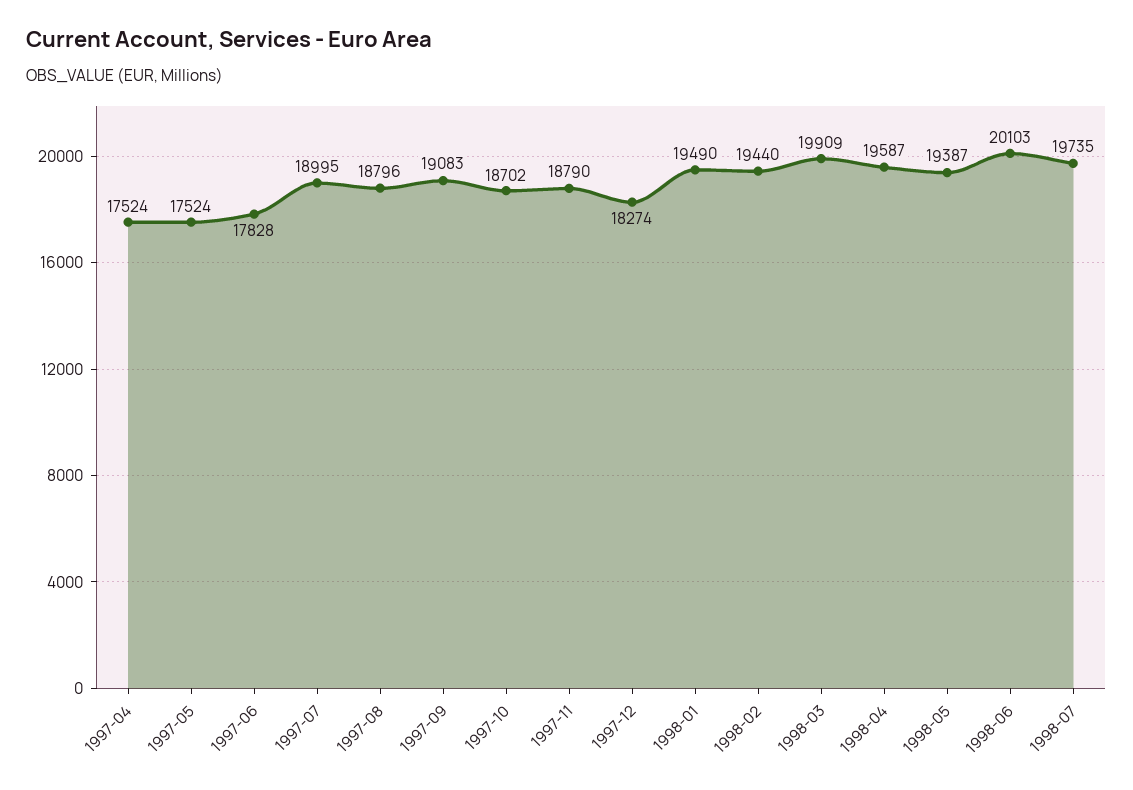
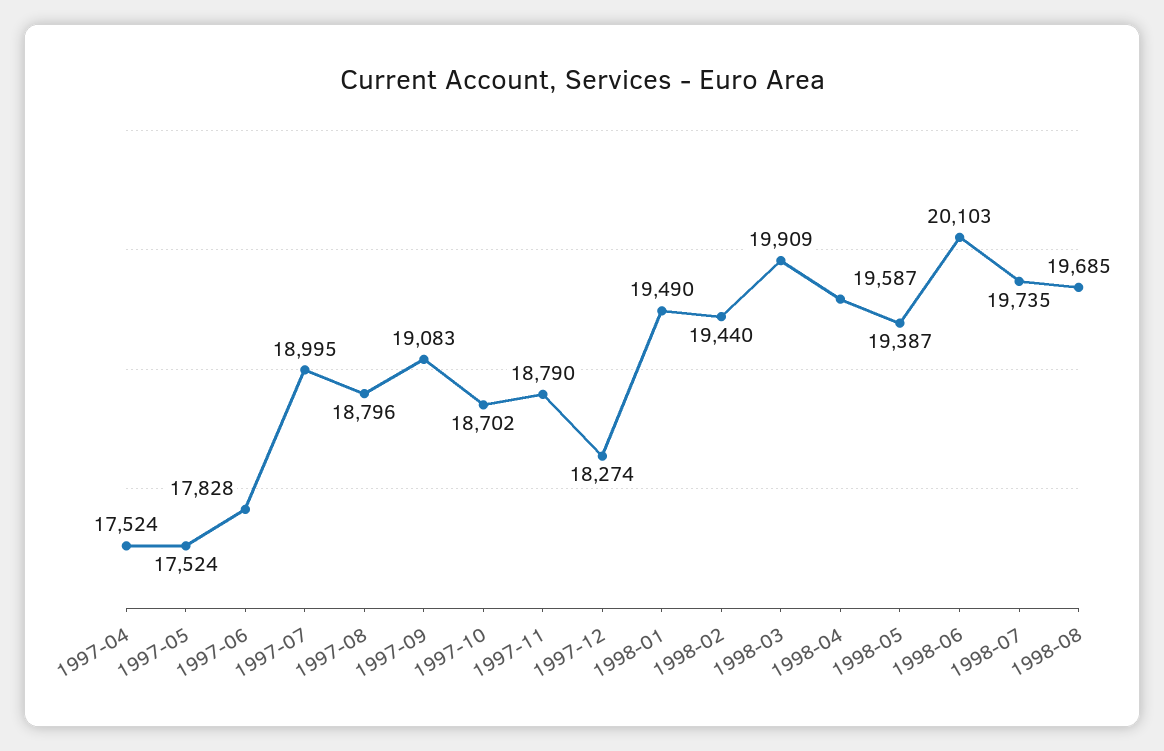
1998-08: none -> 19685

